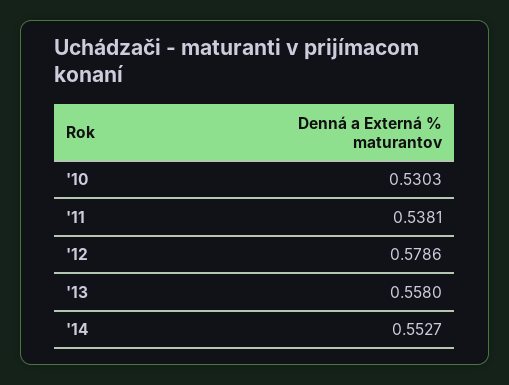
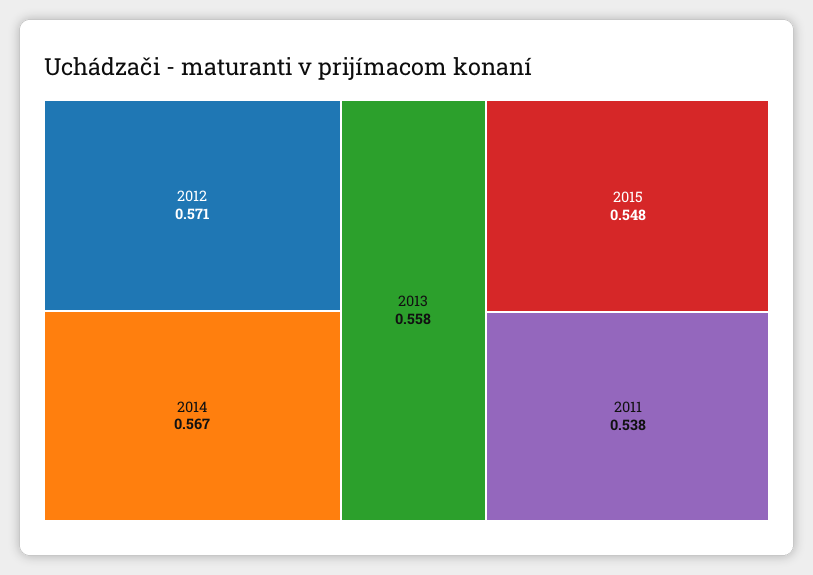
'10: 0.5303 -> none
'12: 0.5786 -> 0.571
'14: 0.5527 -> 0.567
2015: none -> 0.548

